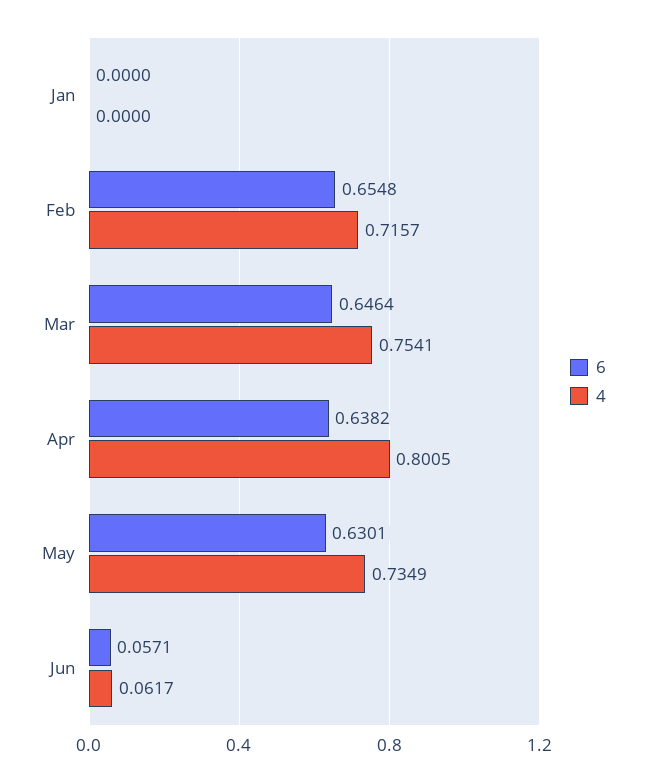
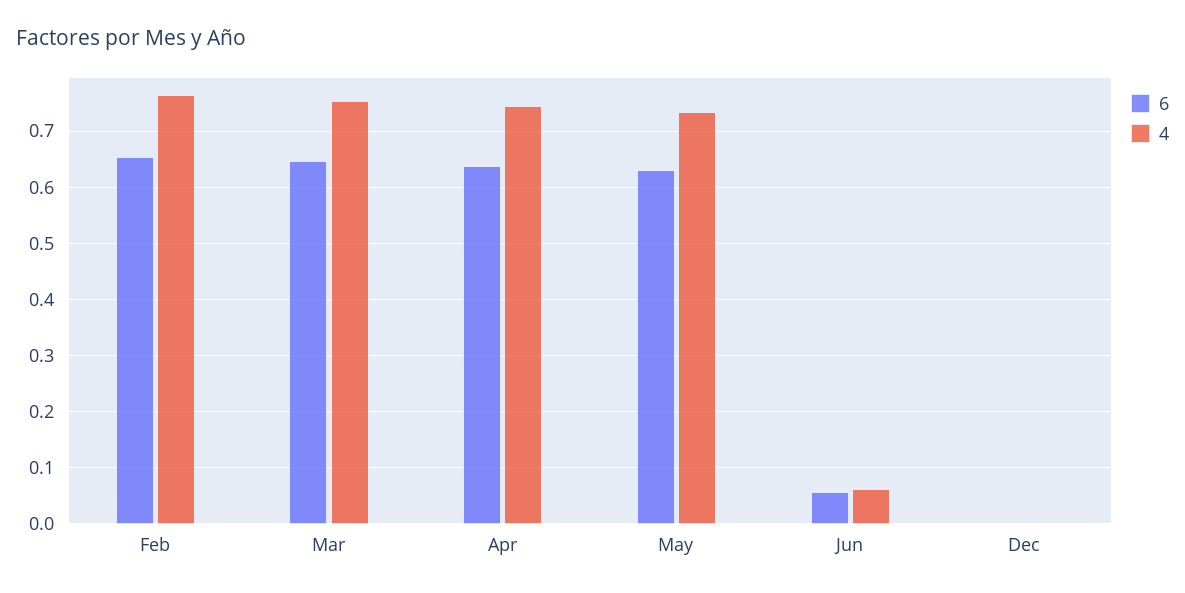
6, Jan: 0 -> none
4, Jan: 0 -> none
4, Feb: 0.7157 -> 0.76
4, Apr: 0.8005 -> 0.74
6, Dec: none -> 0
4, Dec: none -> 0

